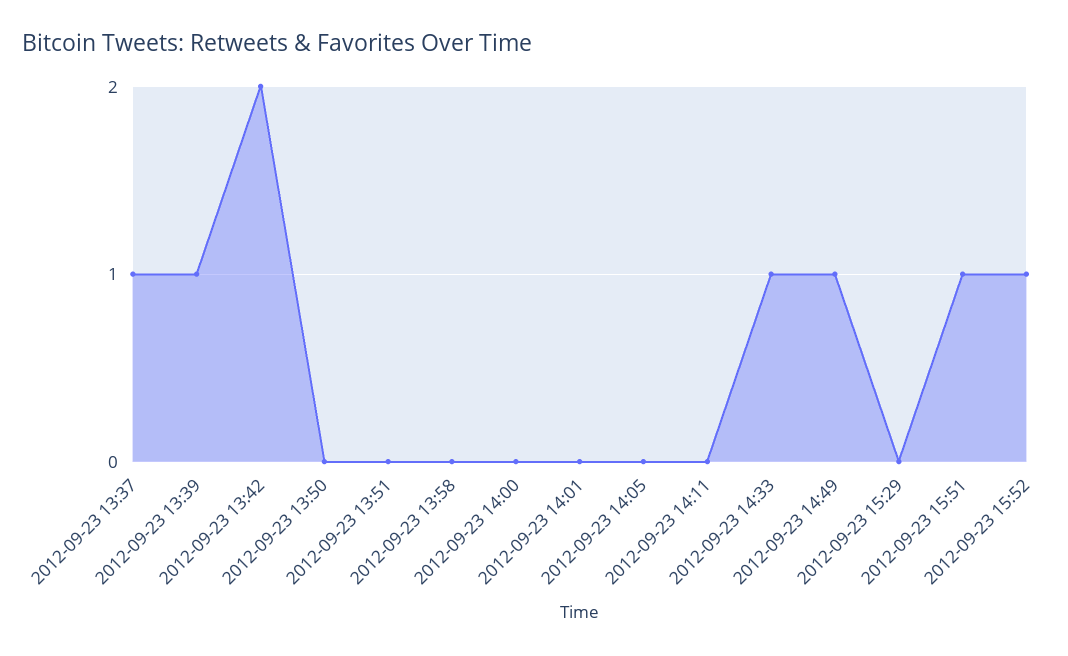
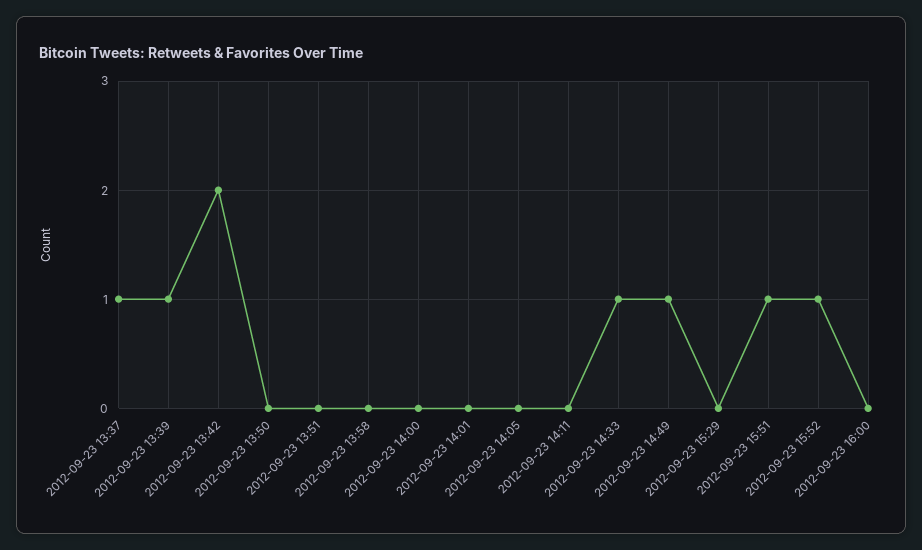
2012-09-23 16:00: none -> 0

